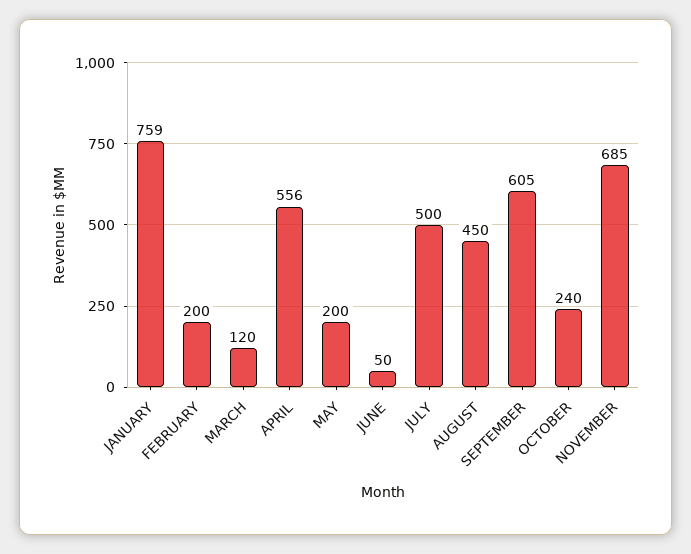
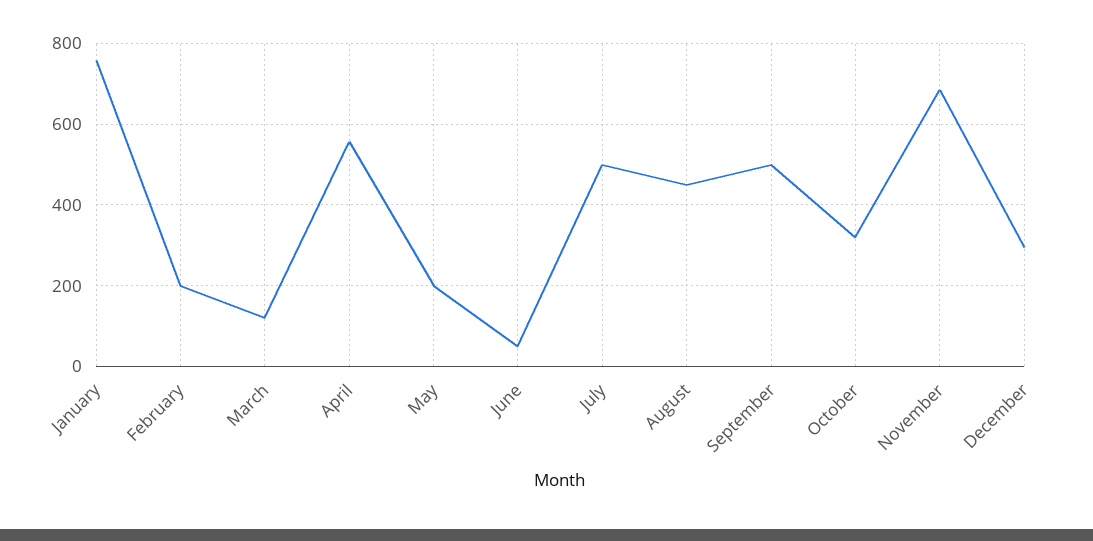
SEPTEMBER: 605 -> 500
OCTOBER: 240 -> 320
December: none -> 300

